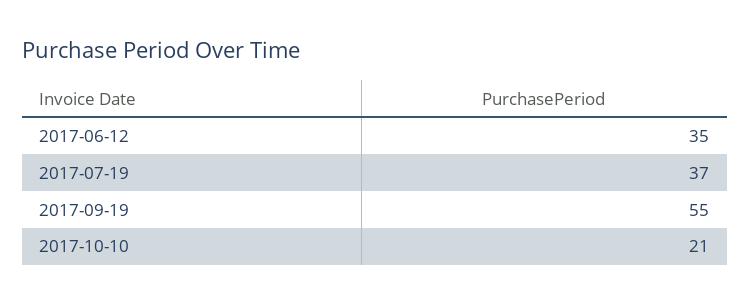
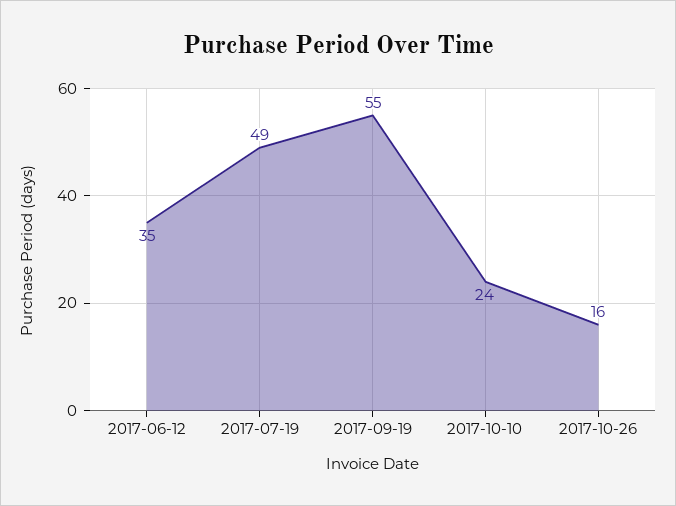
2017-07-19: 37 -> 49
2017-10-10: 21 -> 24
2017-10-26: none -> 16

